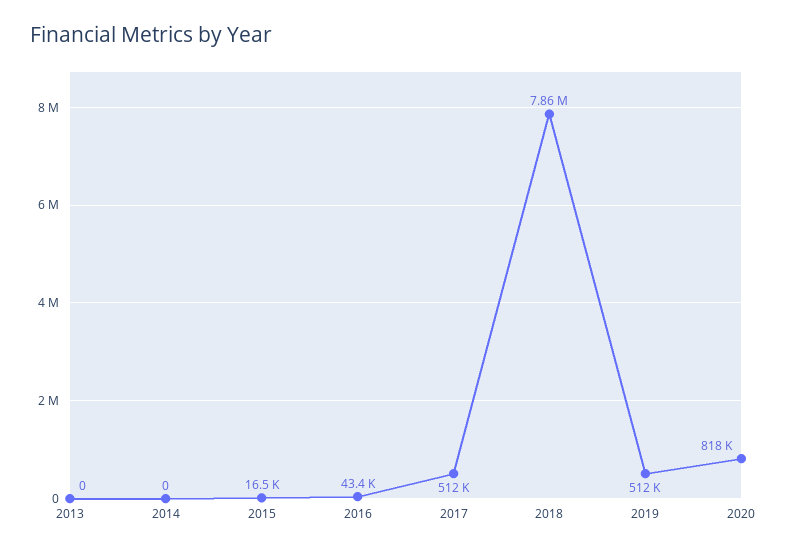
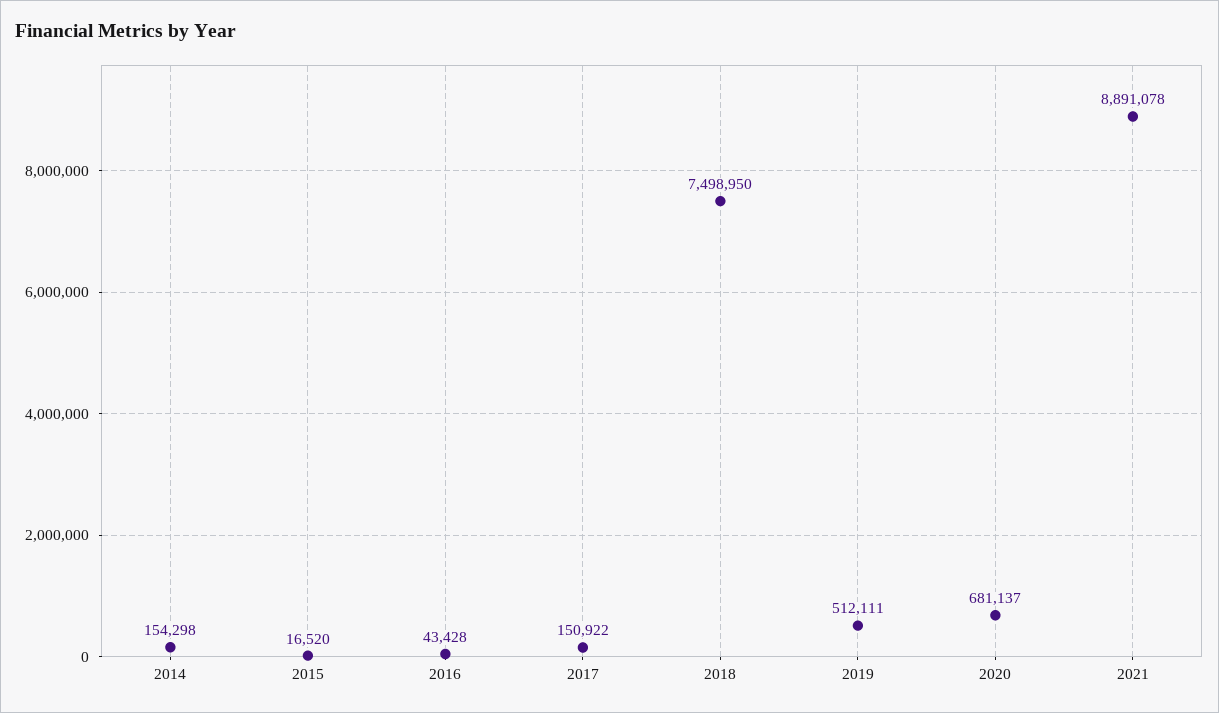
2013: 0 -> none
2014: 0 -> 154298
2017: 512000 -> 150922
2018: 7860000 -> 7498950
2020: 818000 -> 681137
2021: none -> 8891078

